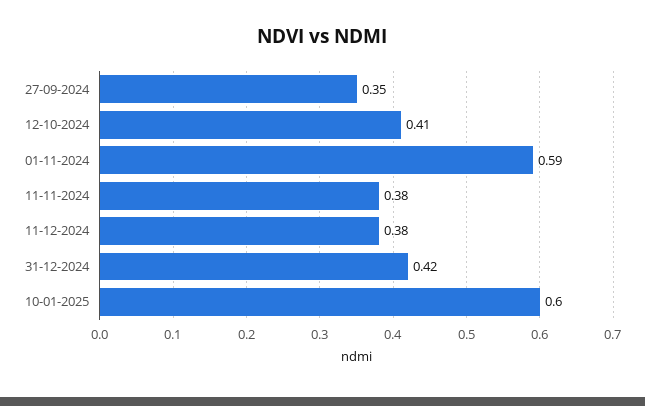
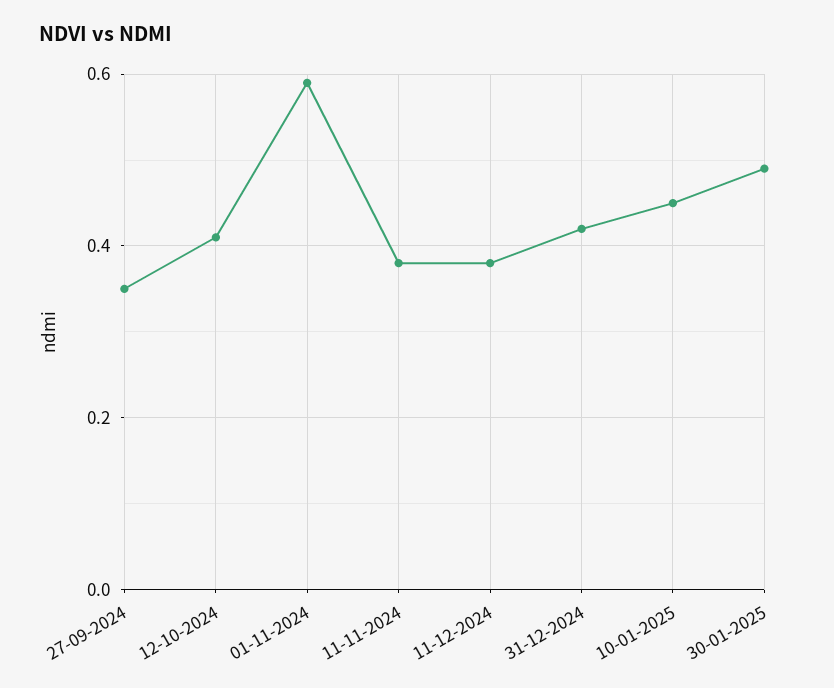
10-01-2025: 0.6 -> 0.45
30-01-2025: none -> 0.5

